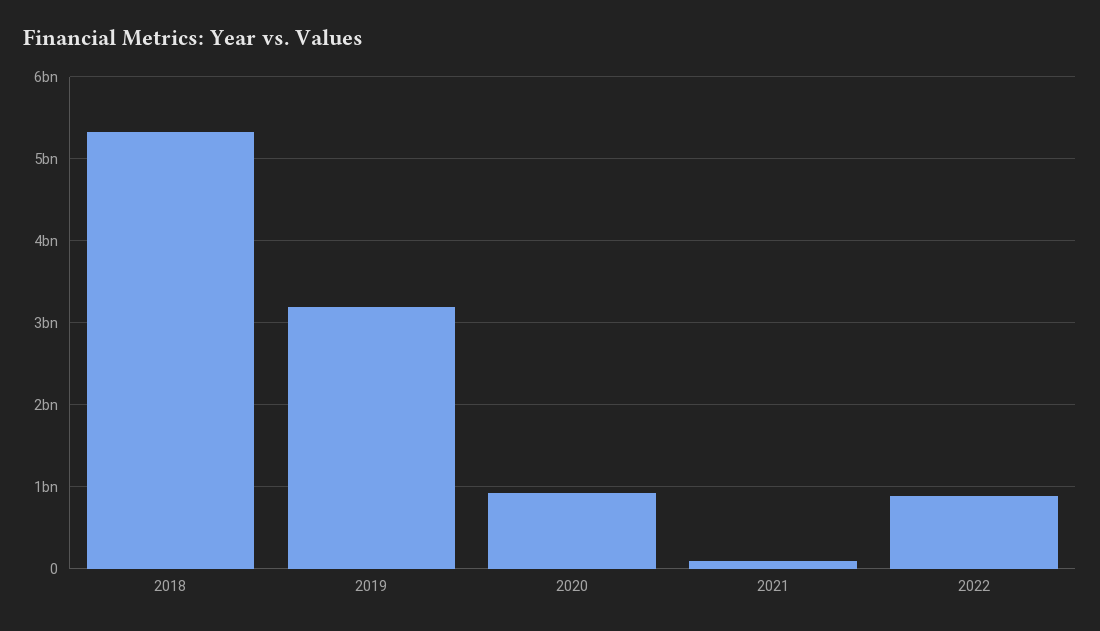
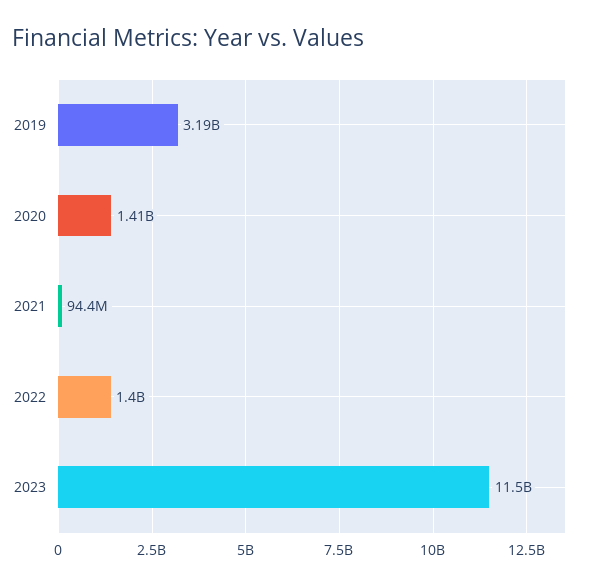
2018: 5300000000 -> none
2020: 900000000 -> 1410000000
2022: 900000000 -> 1400000000
2023: none -> 11500000000

